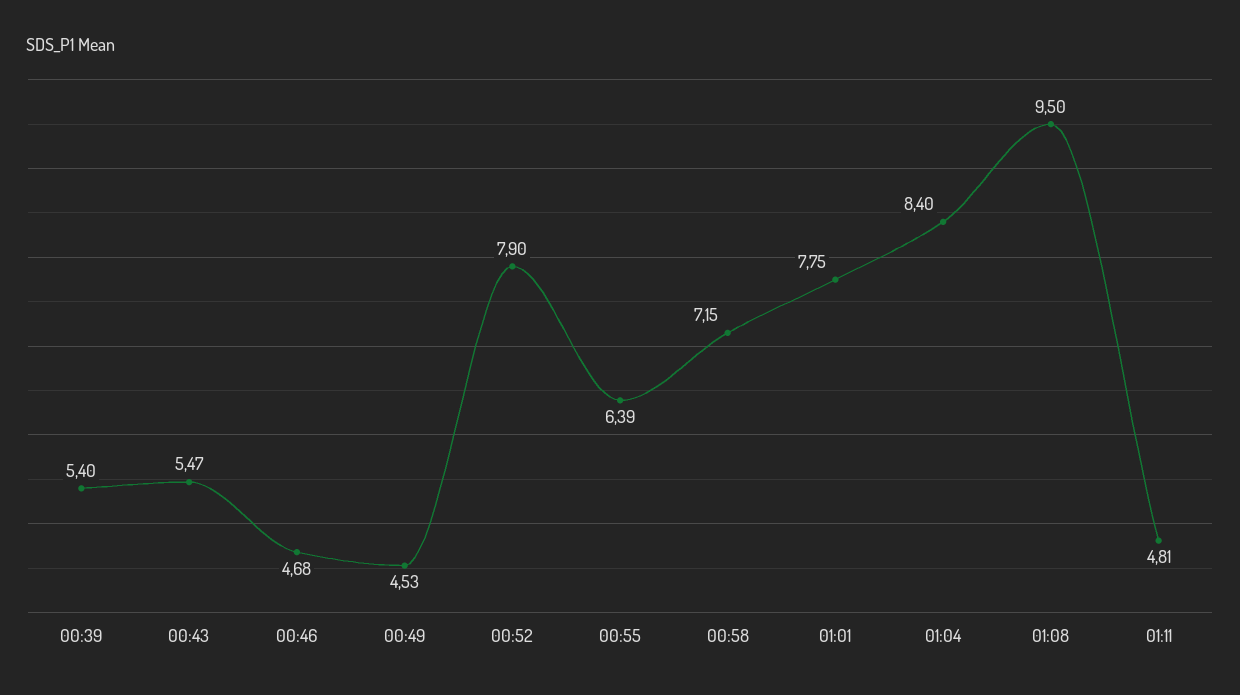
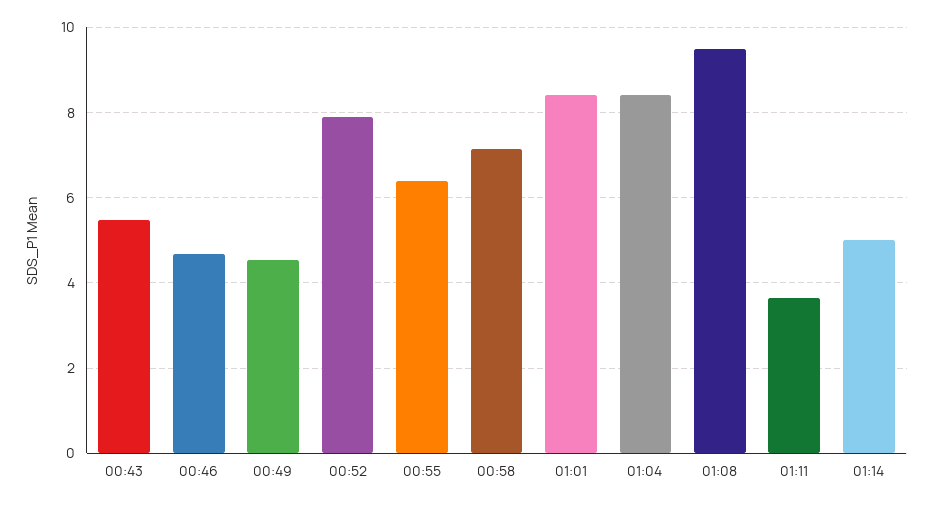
00:39: 5.4 -> none
01:01: 7.75 -> 8.4
01:11: 4.81 -> 3.6
01:14: none -> 5

